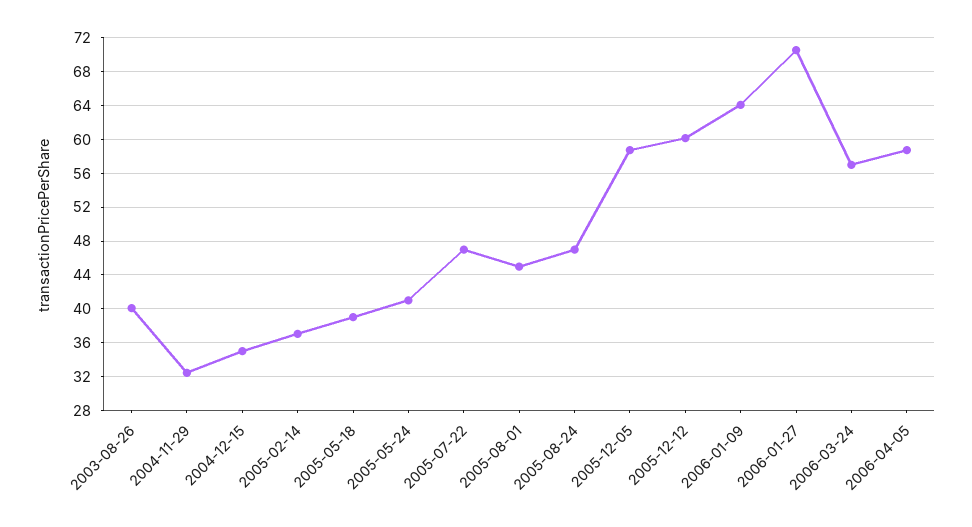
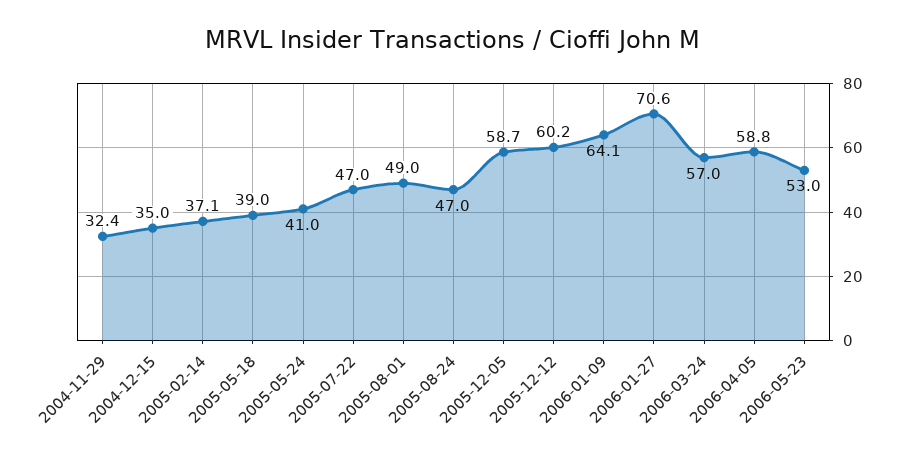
2003-08-26: 40 -> none
2005-08-01: 45 -> 49
2006-05-23: none -> 53

